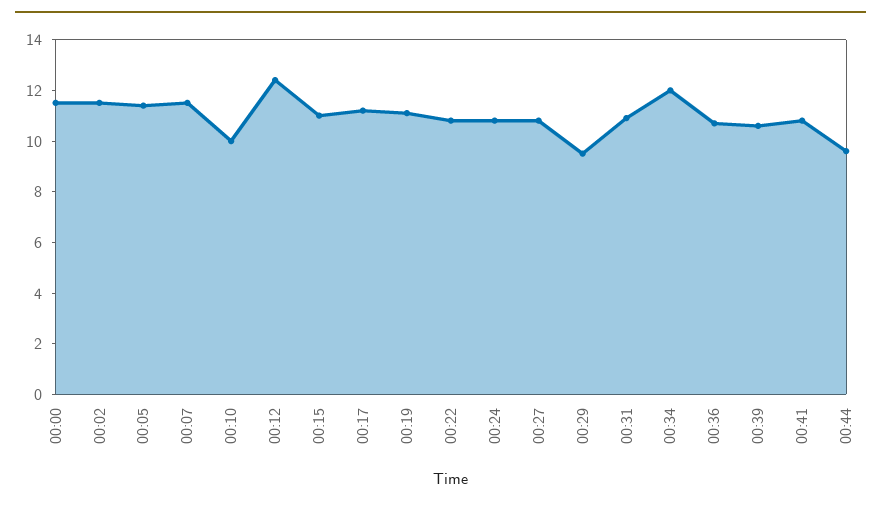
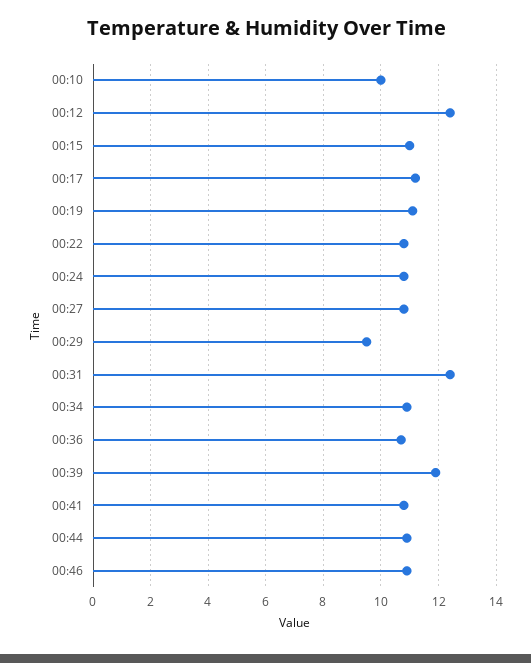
00:00: 11.5 -> none
00:02: 11.5 -> none
00:05: 11.5 -> none
00:07: 11.5 -> none
00:31: 11 -> 12.5
00:34: 12 -> 11
00:39: 10.5 -> 12
00:44: 9.5 -> 11
00:46: none -> 11

